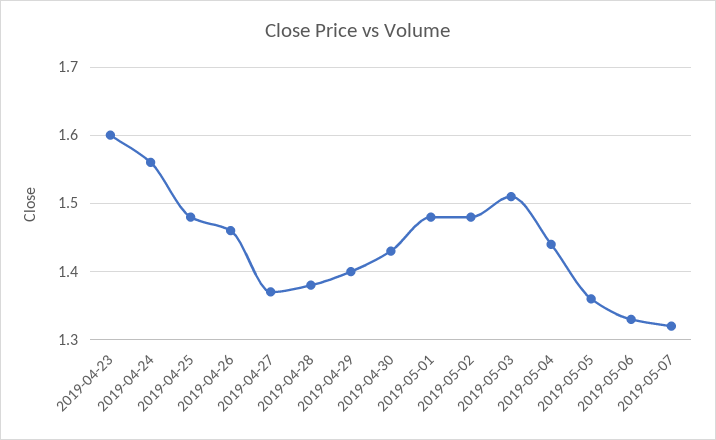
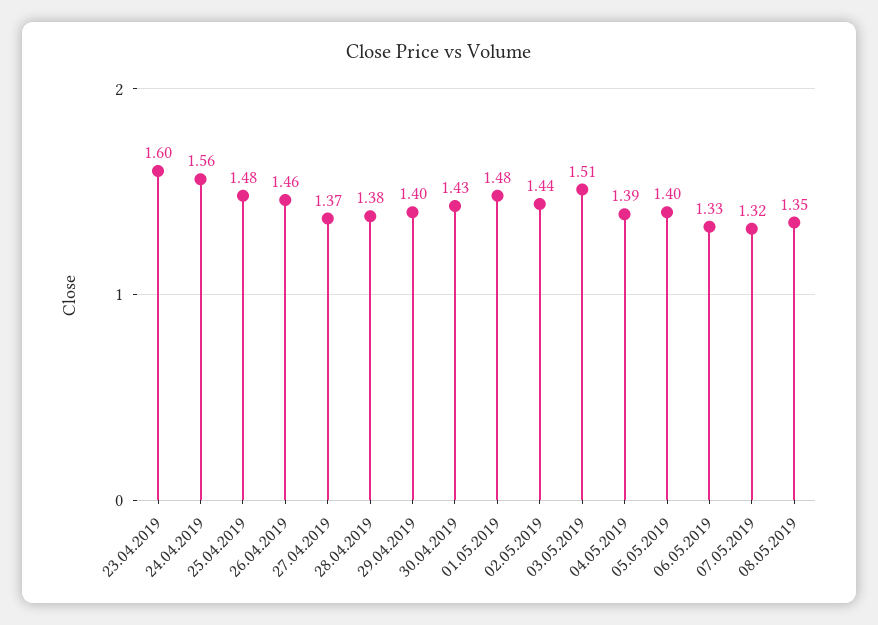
2019-05-02: 1.48 -> 1.44
2019-05-04: 1.44 -> 1.39
2019-05-05: 1.36 -> 1.4
08.05.2019: none -> 1.35

